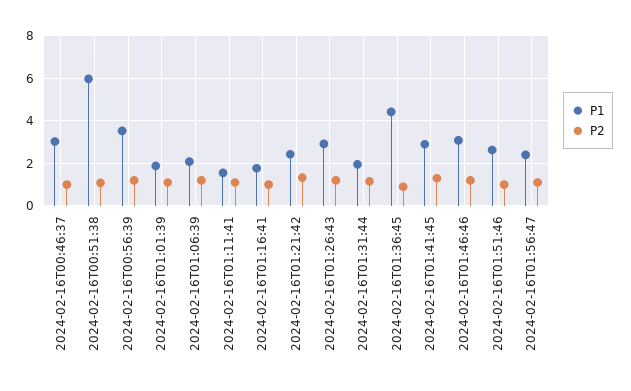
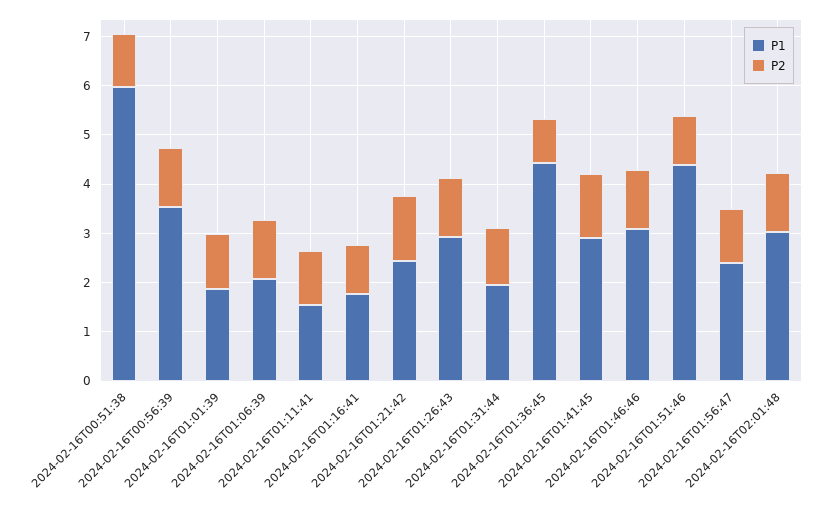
P1, 2024-02-16T00:46:37: 3 -> none
P2, 2024-02-16T00:46:37: 1 -> none
P1, 2024-02-16T01:51:46: 2.5 -> 4.4
P1, 2024-02-16T02:01:48: none -> 3
P2, 2024-02-16T02:01:48: none -> 1.2

